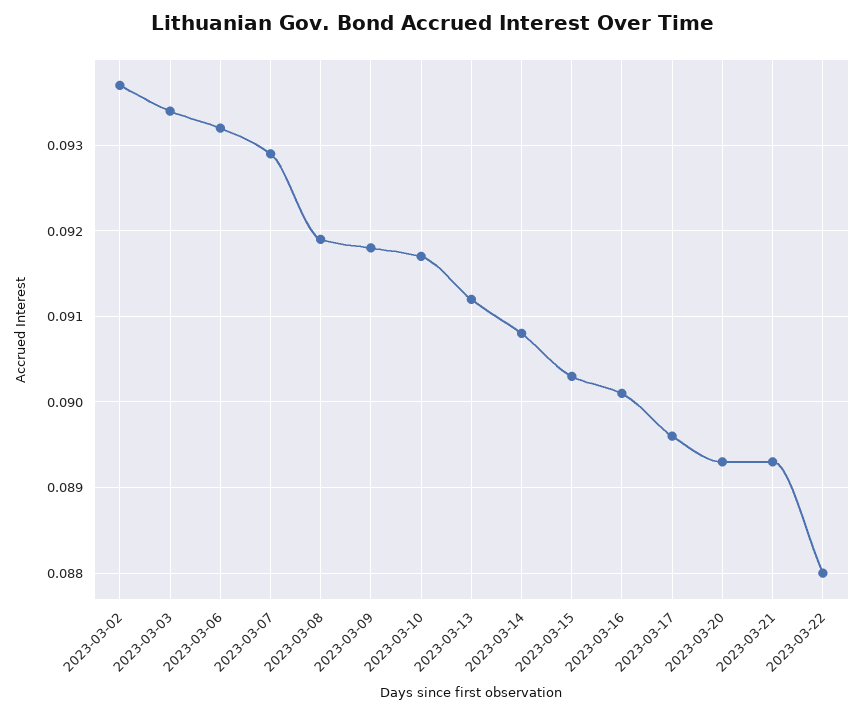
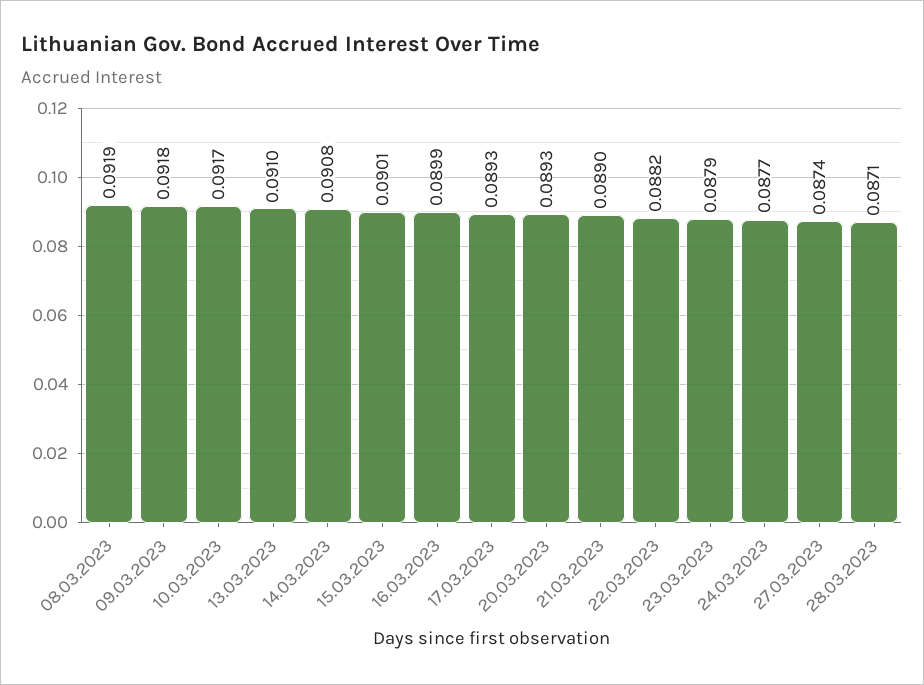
2023-03-02: 0.0937 -> none
2023-03-03: 0.0934 -> none
2023-03-06: 0.0932 -> none
2023-03-07: 0.0929 -> none
2023-03-13: 0.0912 -> 0.091
2023-03-15: 0.0903 -> 0.0901
2023-03-16: 0.0901 -> 0.0899
2023-03-17: 0.0896 -> 0.0893
2023-03-21: 0.0893 -> 0.089
2023-03-22: 0.088 -> 0.0882
23.03.2023: none -> 0.0879
24.03.2023: none -> 0.0877
27.03.2023: none -> 0.0874
28.03.2023: none -> 0.0871

